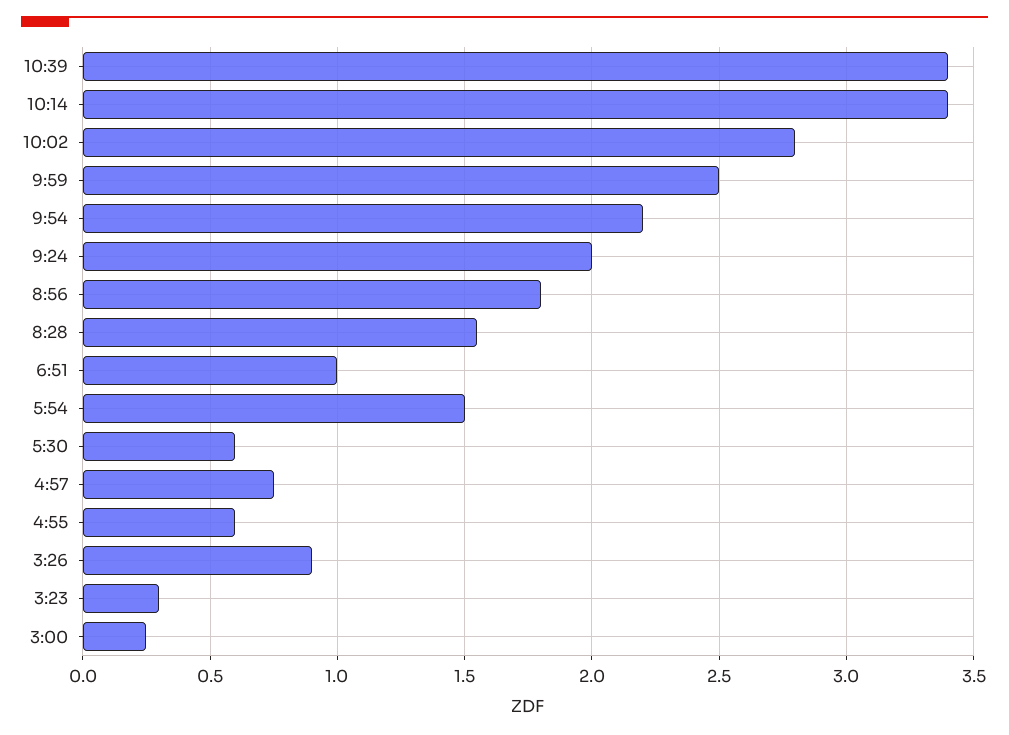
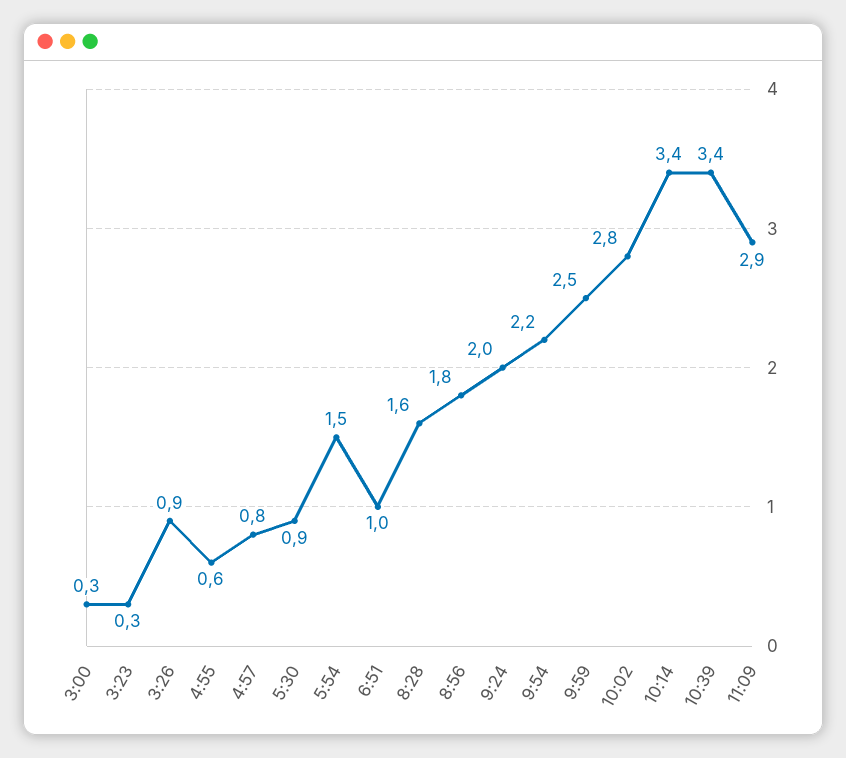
5:30: 0.6 -> 0.9
11:09: none -> 2.9

